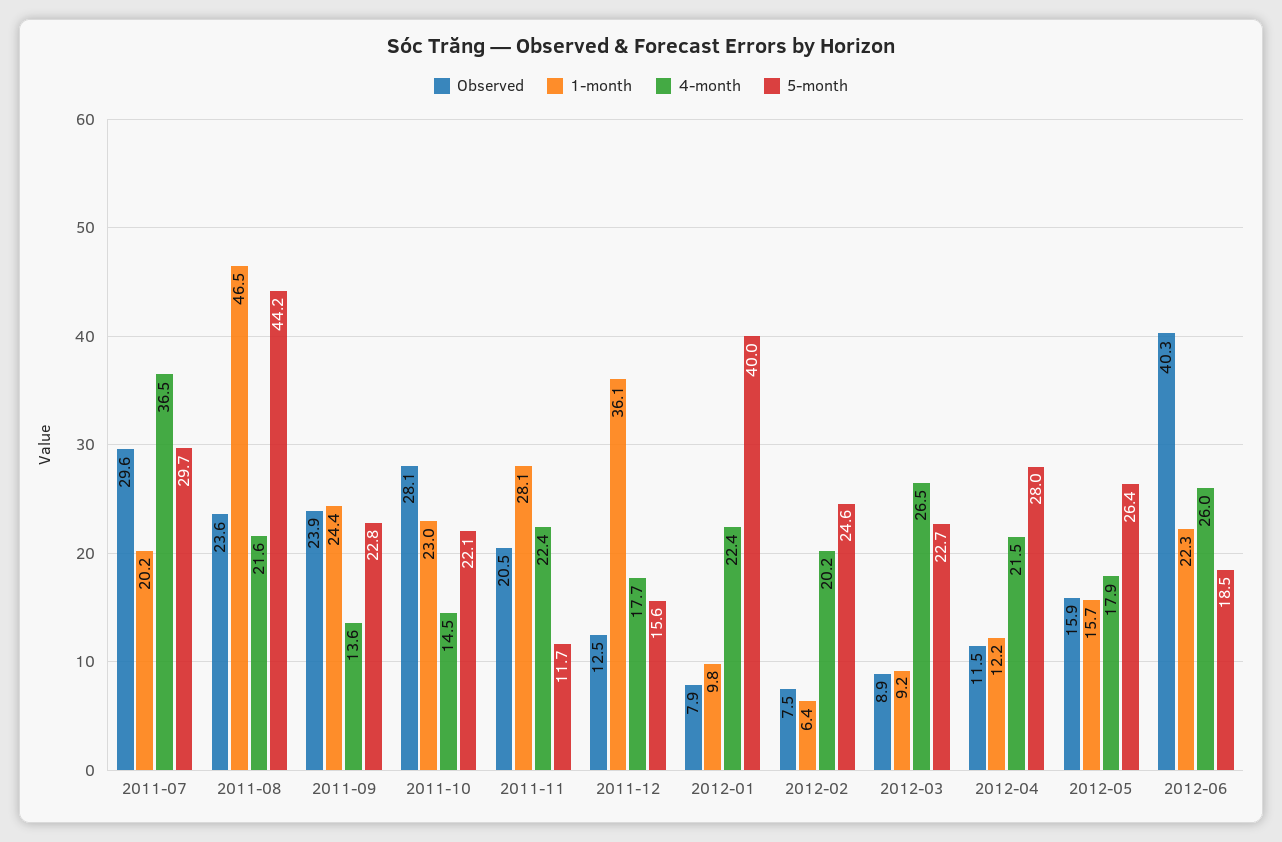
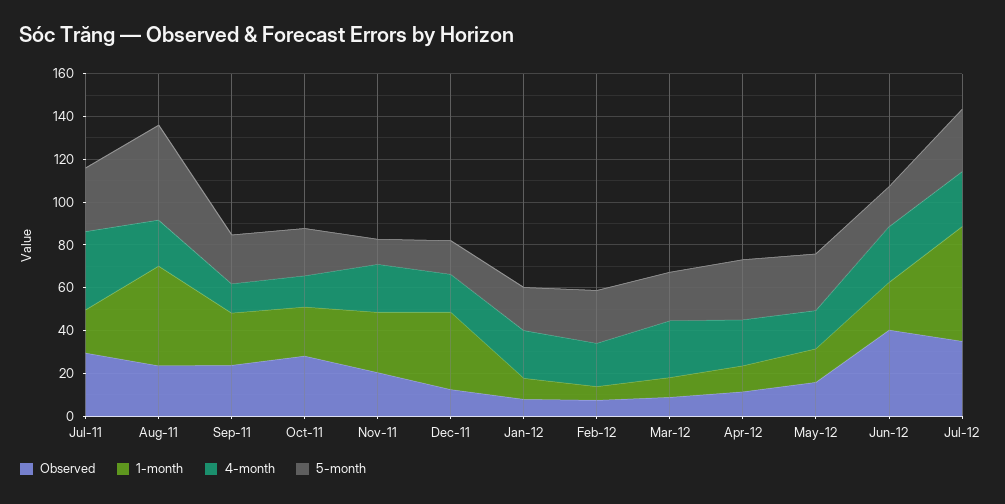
5-month, 2012-01: 40 -> 20
Observed, Jul-12: none -> 35
1-month, Jul-12: none -> 55
4-month, Jul-12: none -> 25
5-month, Jul-12: none -> 30

